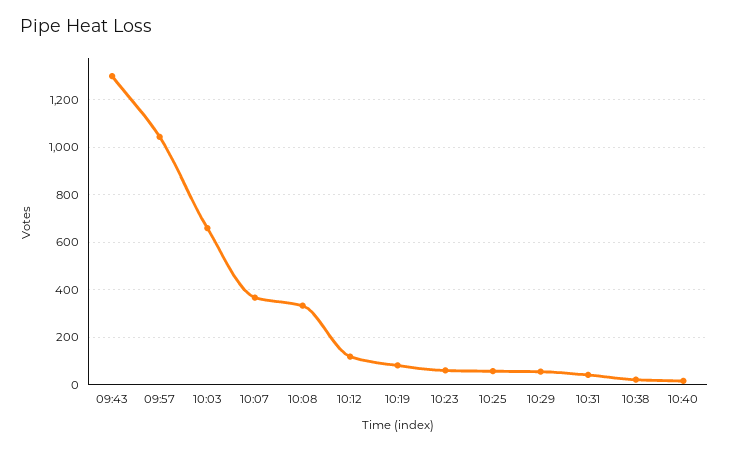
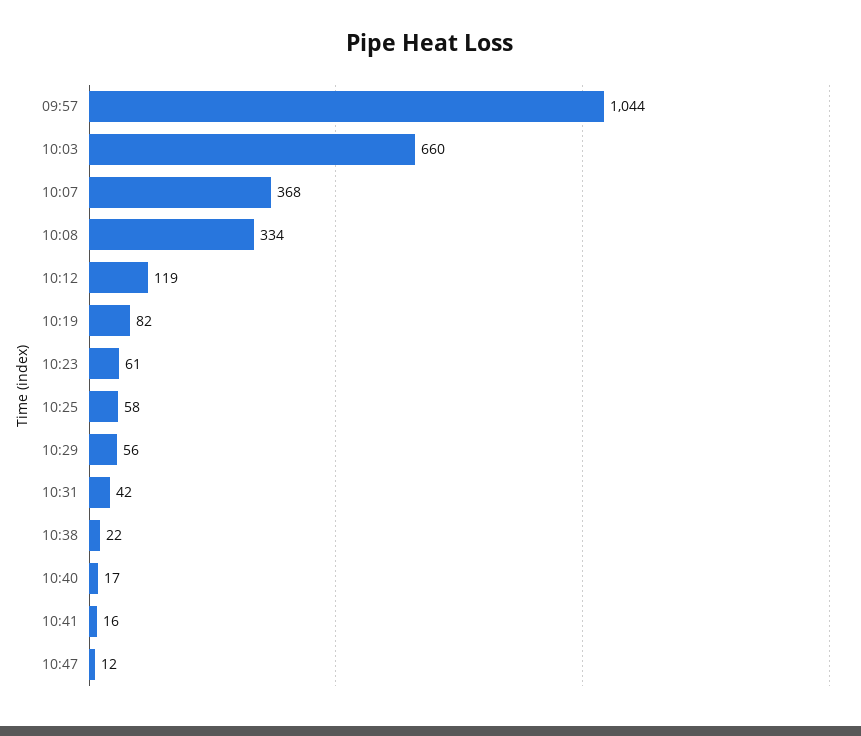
09:43: 1300 -> none
10:41: none -> 16
10:47: none -> 12

